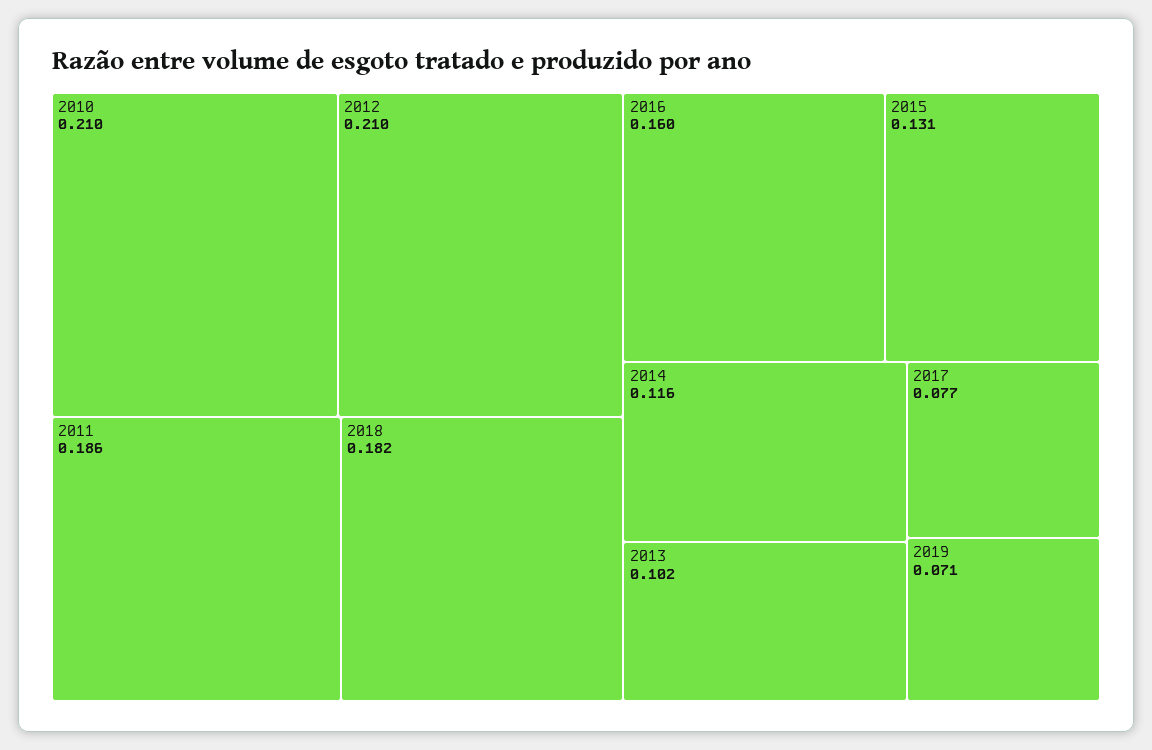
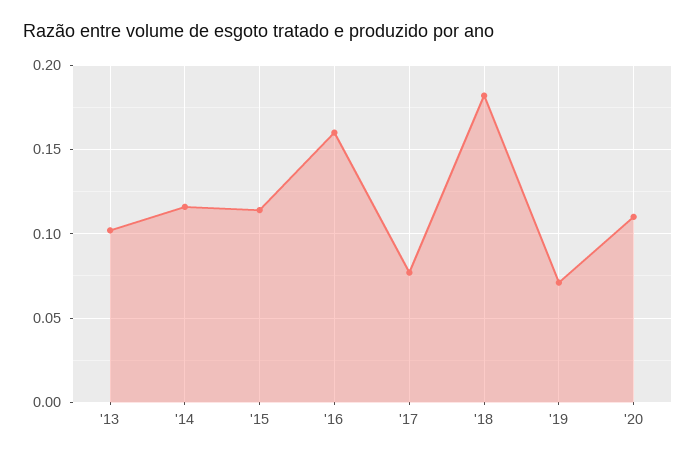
2010: 0.21 -> none
2012: 0.21 -> none
2011: 0.186 -> none
2015: 0.131 -> 0.115
'20: none -> 0.11

